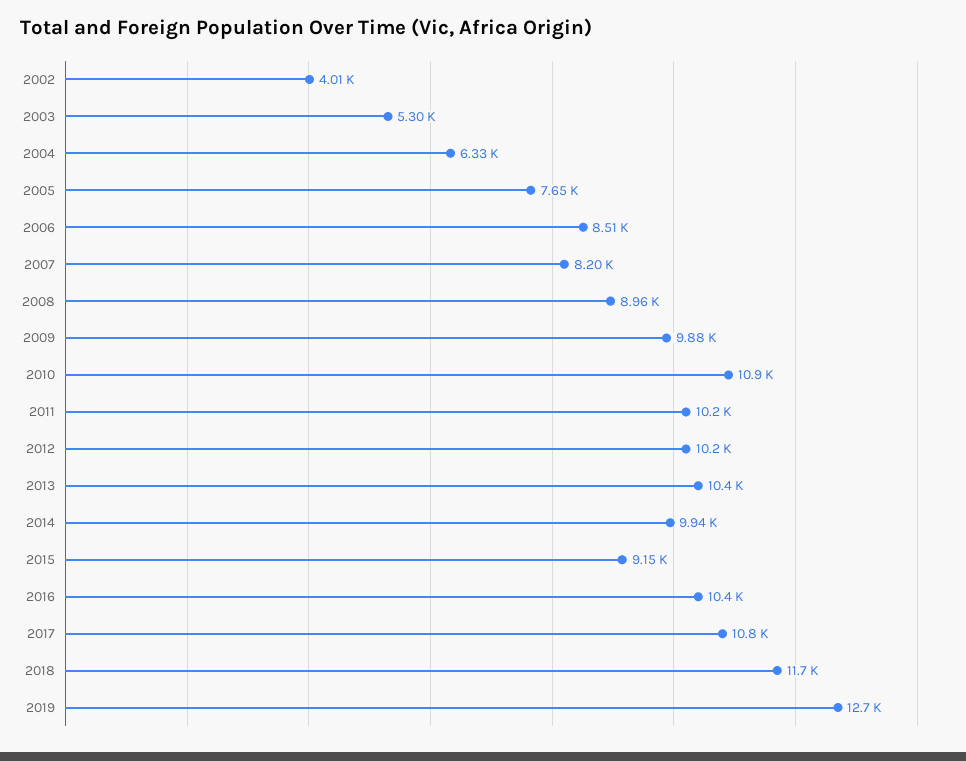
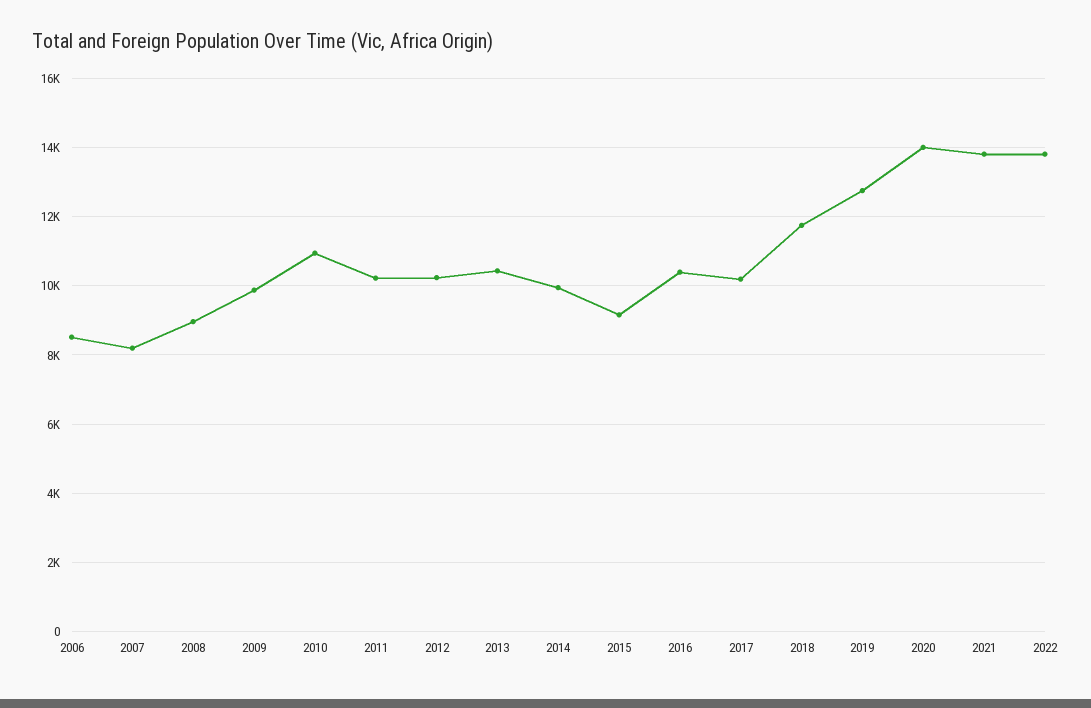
2002: 4010 -> none
2003: 5300 -> none
2004: 6330 -> none
2005: 7650 -> none
2017: 10800 -> 10200
2020: none -> 14000
2021: none -> 13800
2022: none -> 13800

